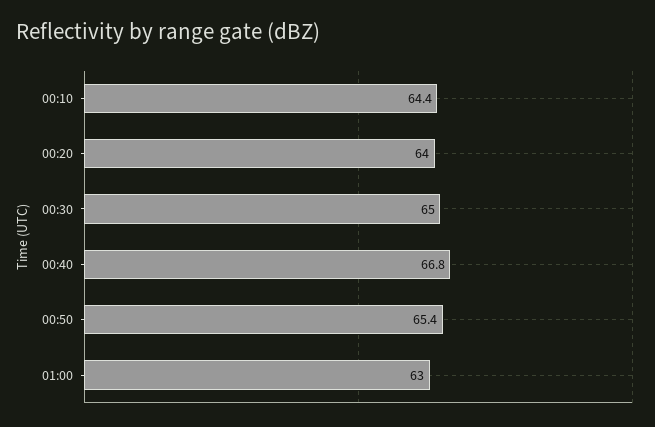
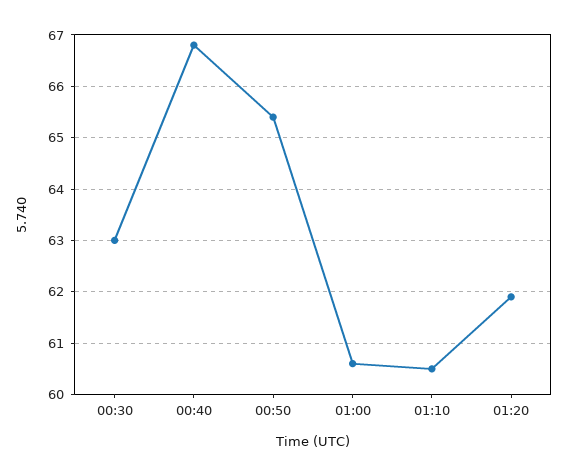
00:10: 64.4 -> none
00:20: 64 -> none
00:30: 65 -> 63
01:00: 63 -> 60.5
01:10: none -> 60.5
01:20: none -> 62

